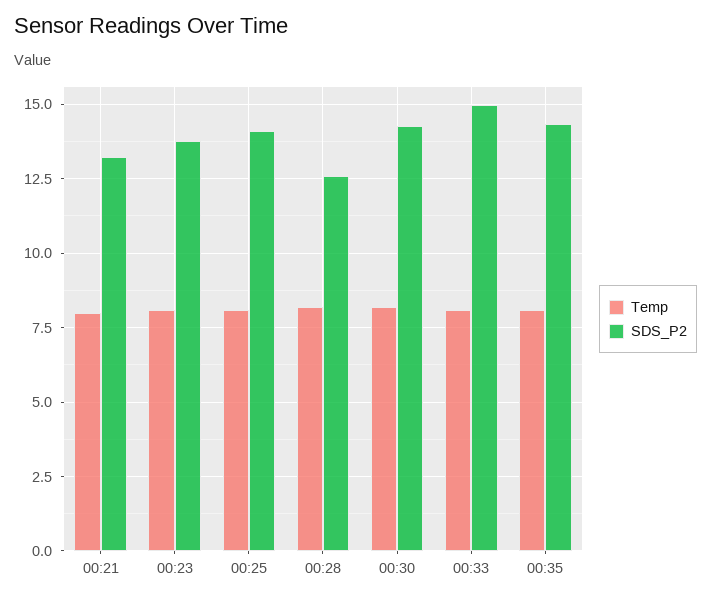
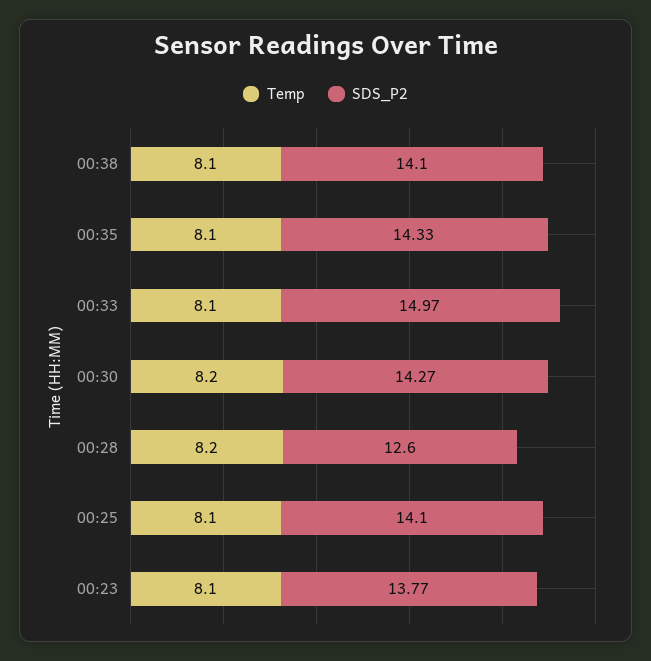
Temp, 00:21: 8 -> none
SDS_P2, 00:21: 13.25 -> none
Temp, 00:38: none -> 8.1
SDS_P2, 00:38: none -> 14.1

